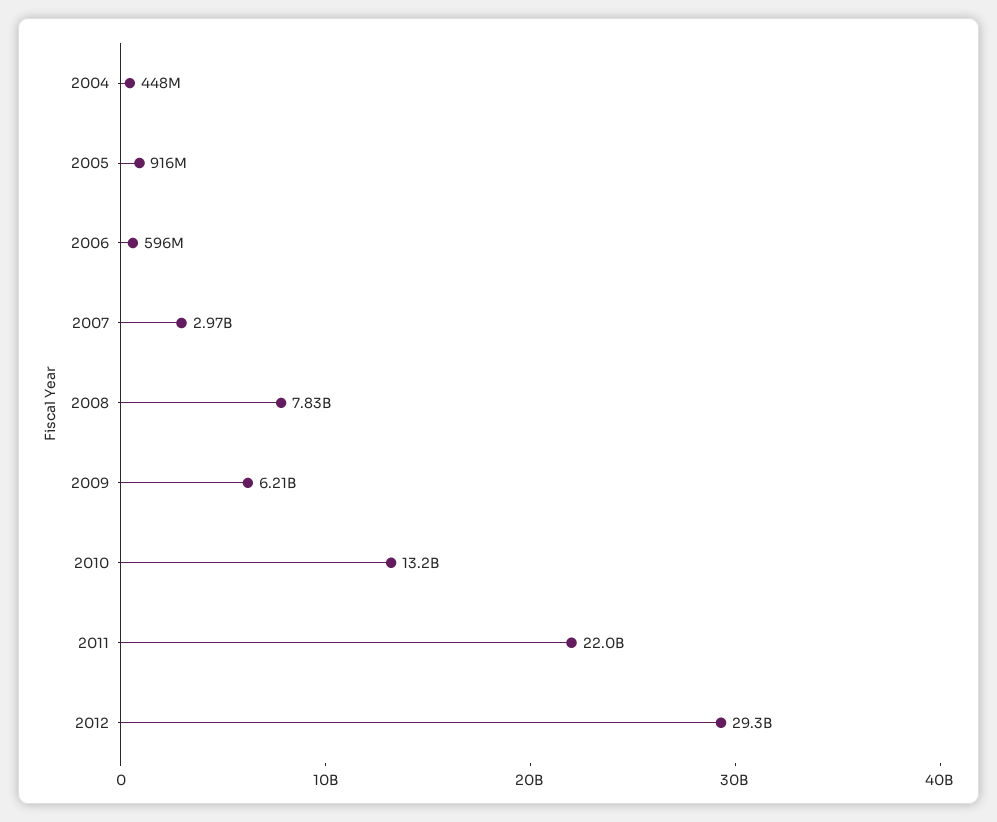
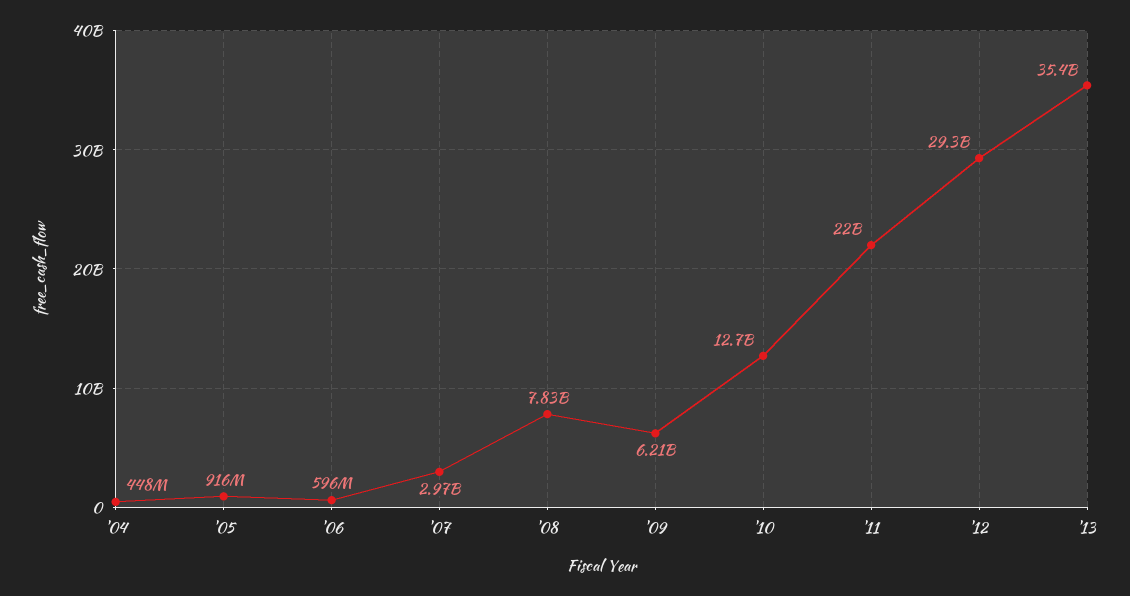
2010: 13200000000 -> 12700000000
'13: none -> 35400000000

